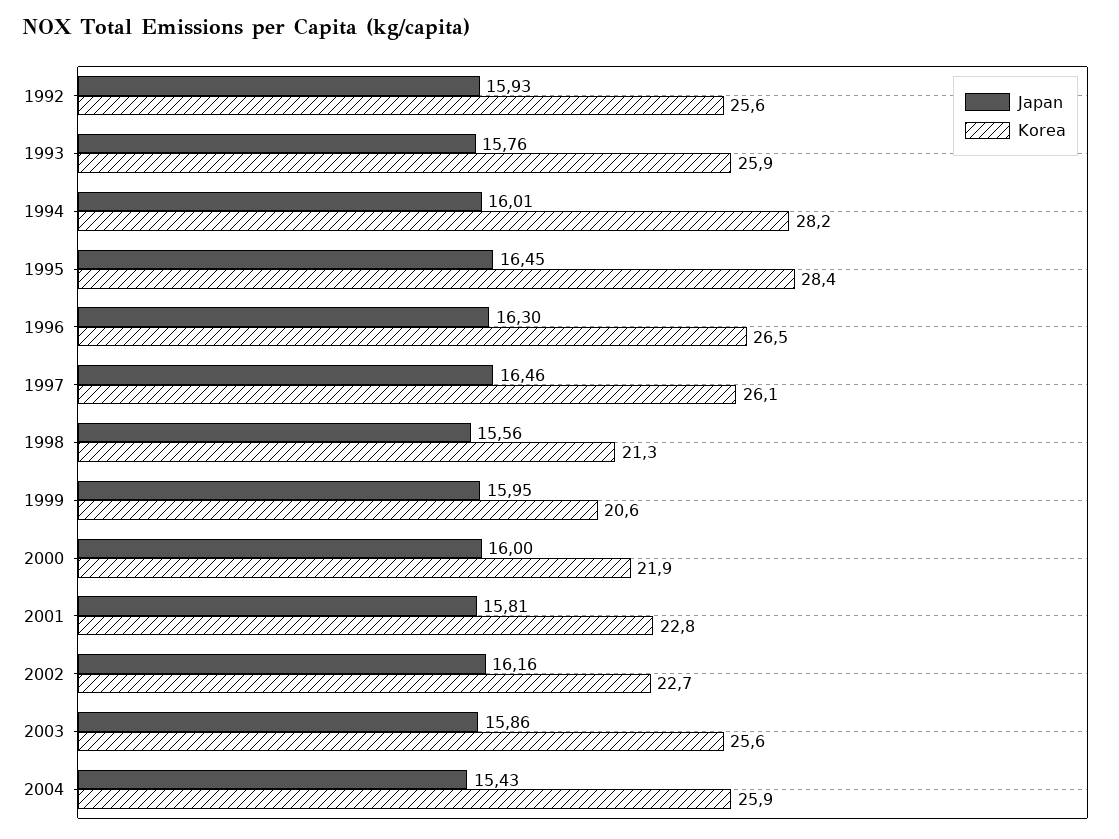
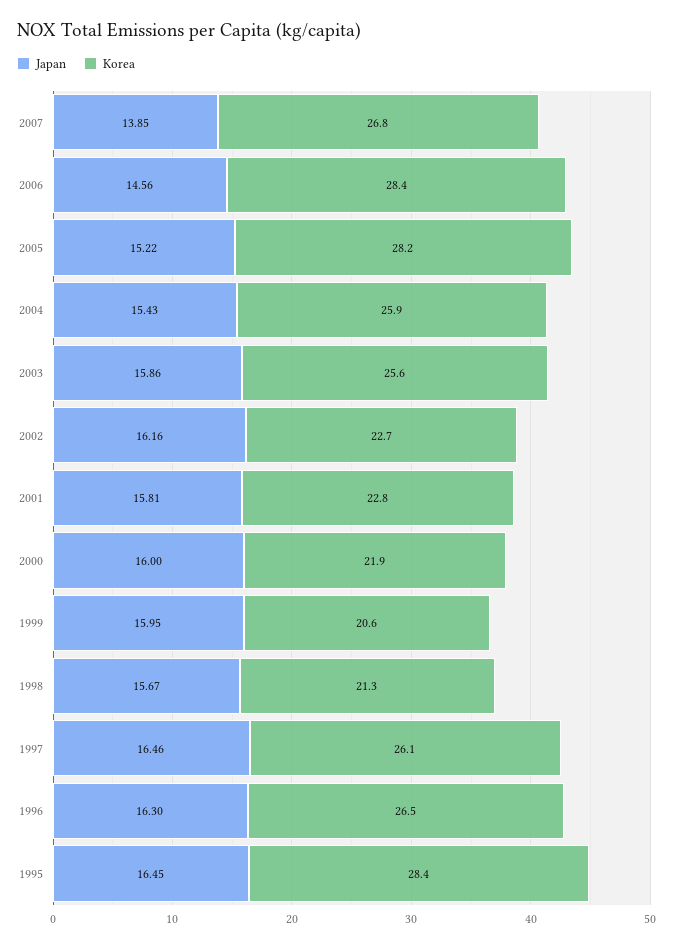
Japan, 1992: 15.93 -> none
Korea, 1992: 25.6 -> none
Japan, 1993: 15.76 -> none
Korea, 1993: 25.9 -> none
Japan, 1994: 16.01 -> none
Korea, 1994: 28.2 -> none
Japan, 1998: 15.56 -> 15.67
Japan, 2007: none -> 13.85
Korea, 2007: none -> 26.8
Japan, 2006: none -> 14.56
Korea, 2006: none -> 28.4
Japan, 2005: none -> 15.22
Korea, 2005: none -> 28.2

